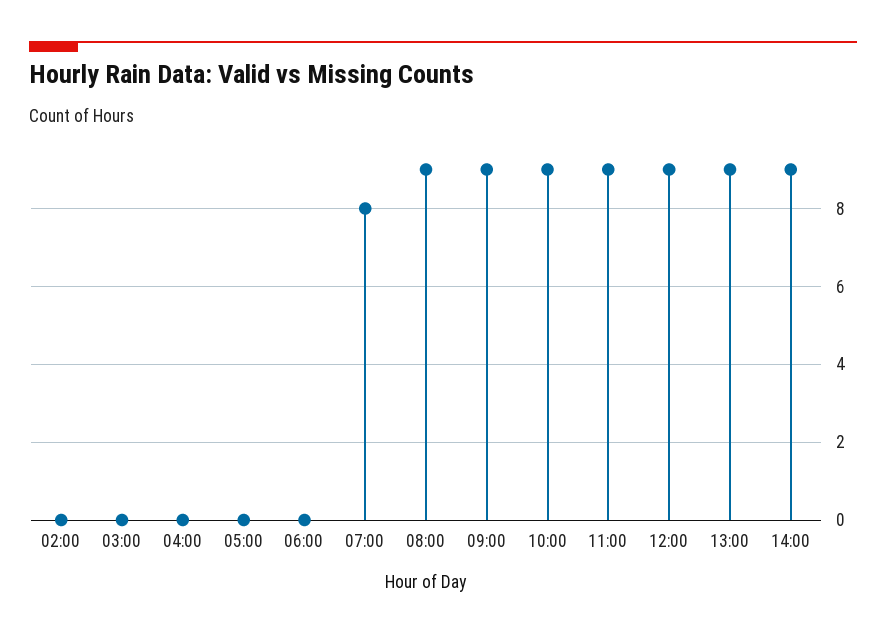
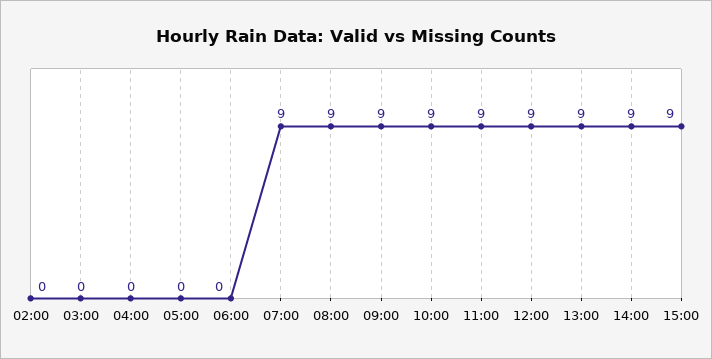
07:00: 8 -> 9
15:00: none -> 9

